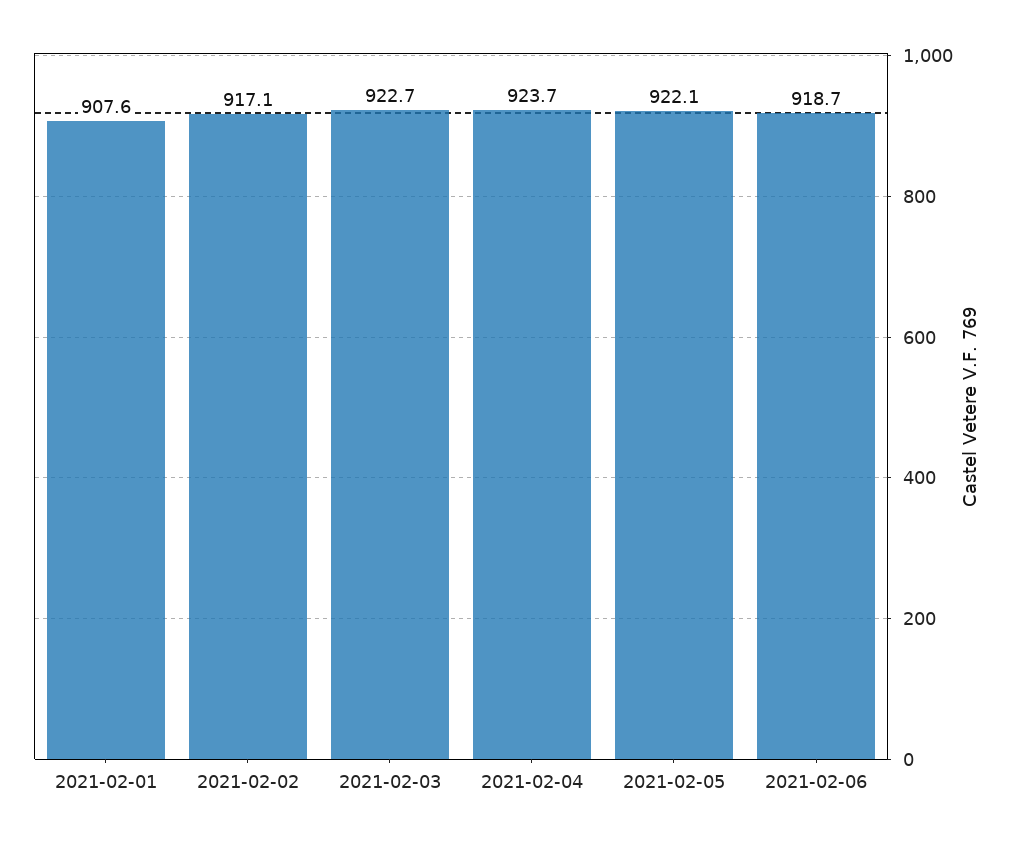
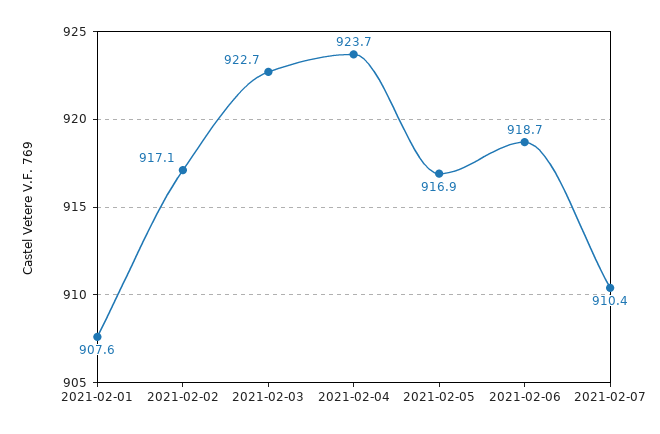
2021-02-05: 922.1 -> 916.9
2021-02-07: none -> 910.4

